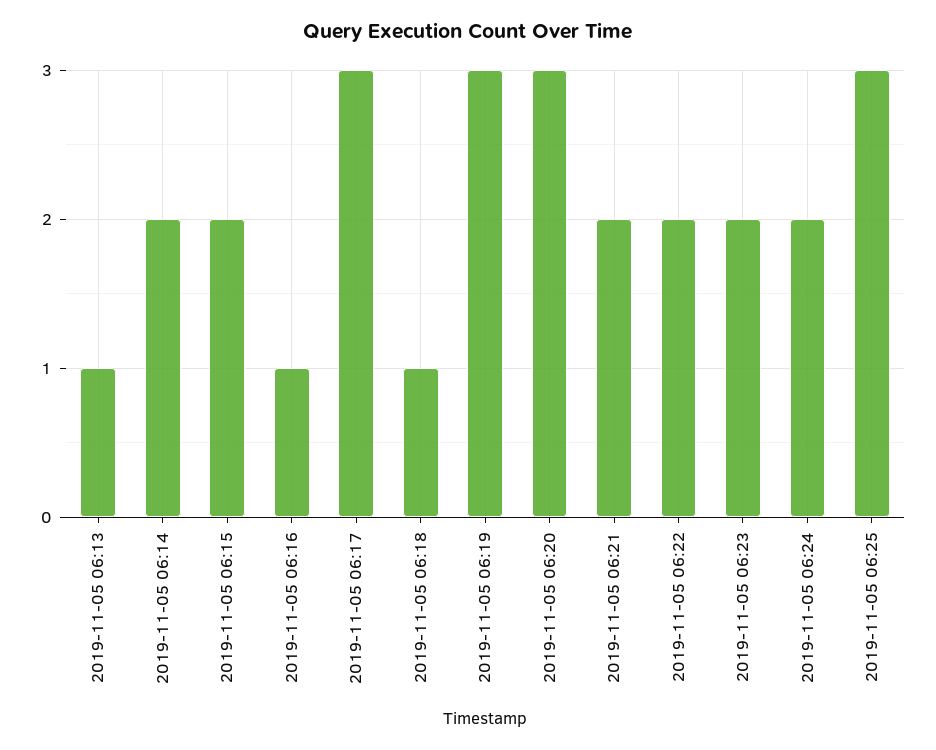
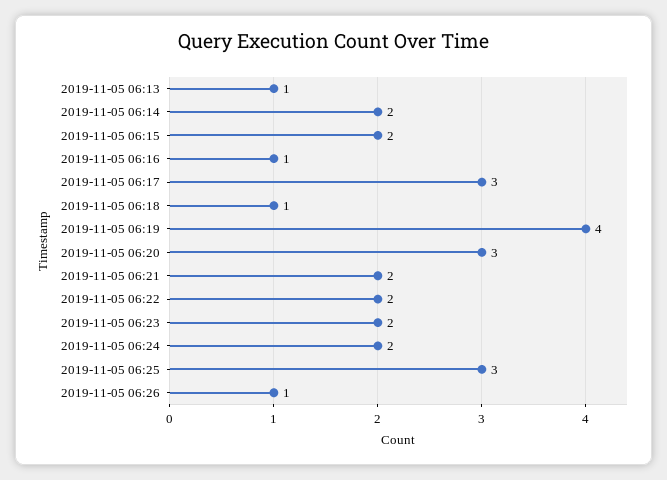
2019-11-05 06:19: 3 -> 4
2019-11-05 06:26: none -> 1

